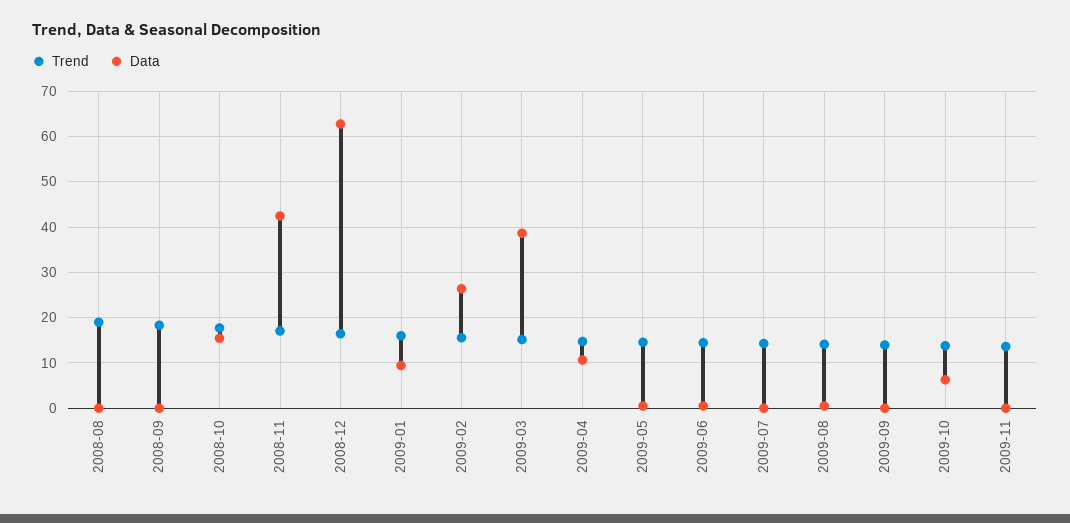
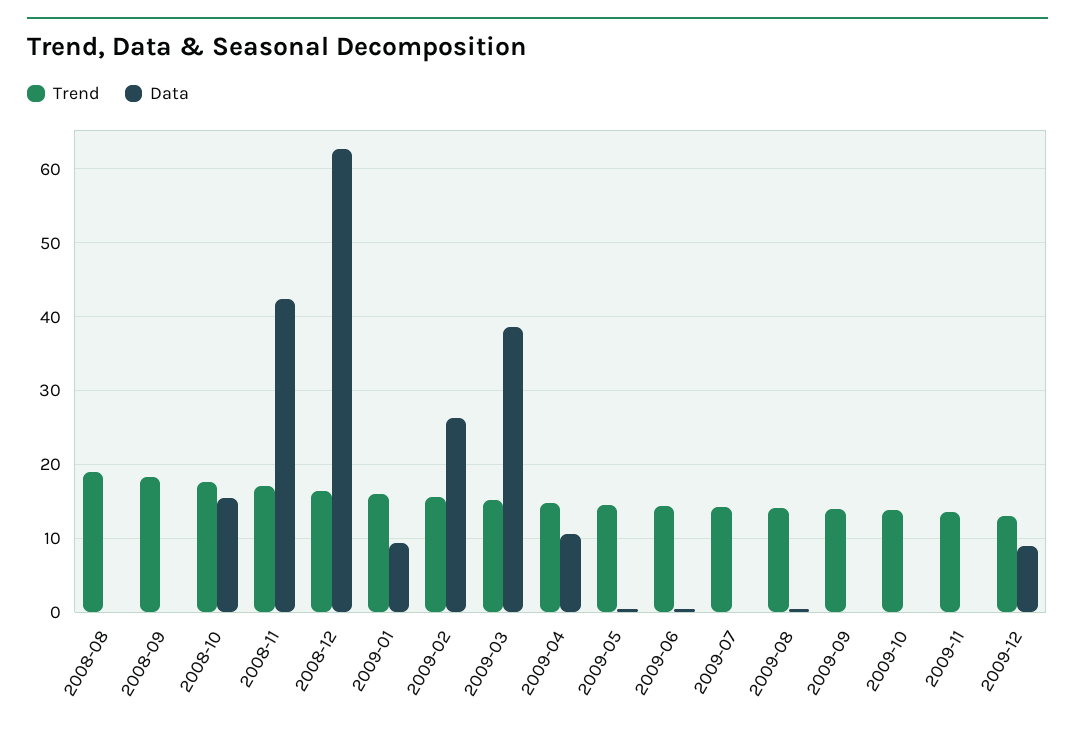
Data, 2009-10: 6 -> 0
Trend, 2009-12: none -> 13
Data, 2009-12: none -> 9

